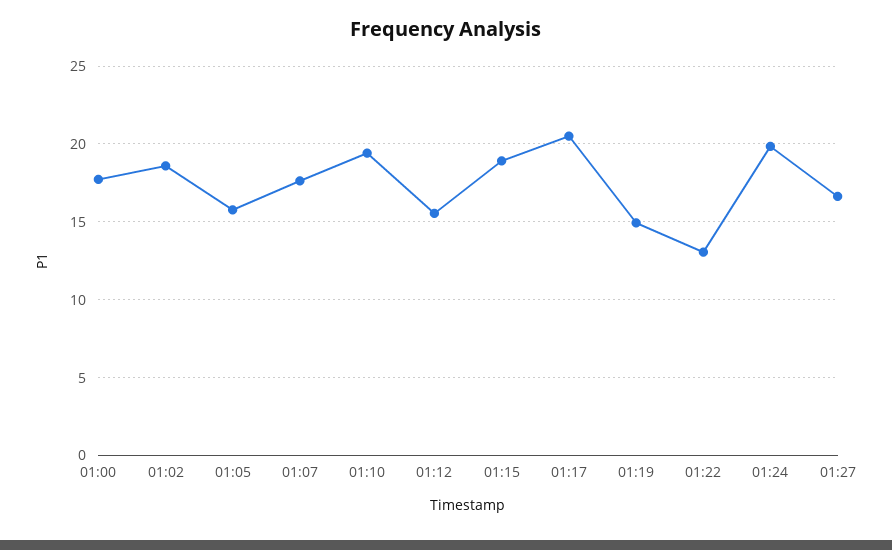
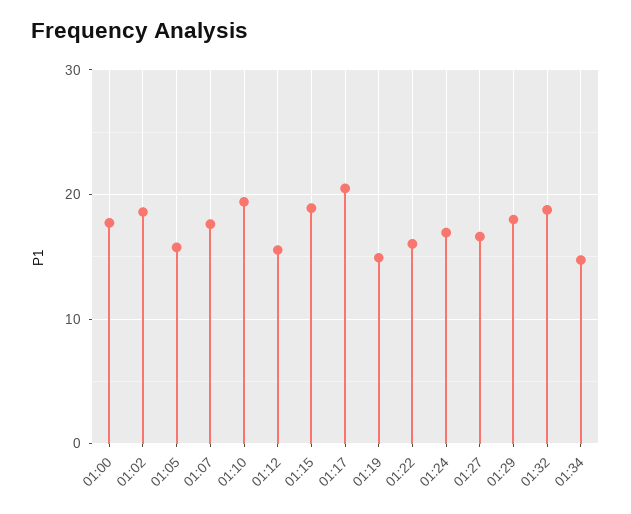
01:22: 13 -> 16
01:24: 20 -> 17
01:29: none -> 18
01:32: none -> 19
01:34: none -> 15

